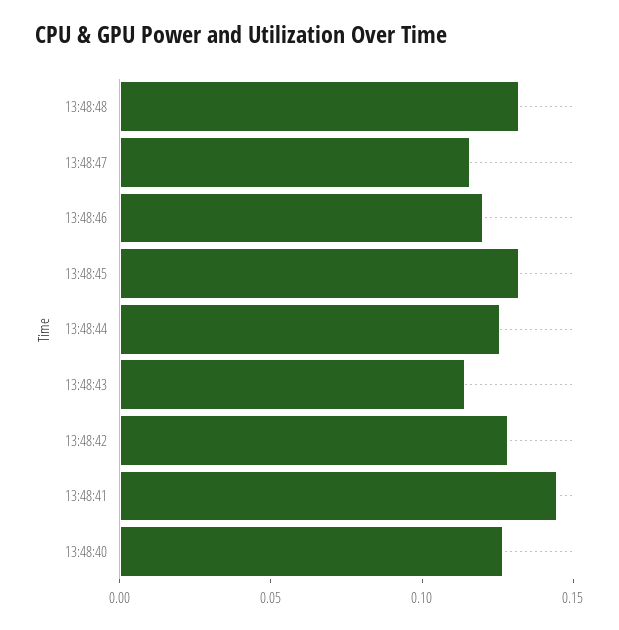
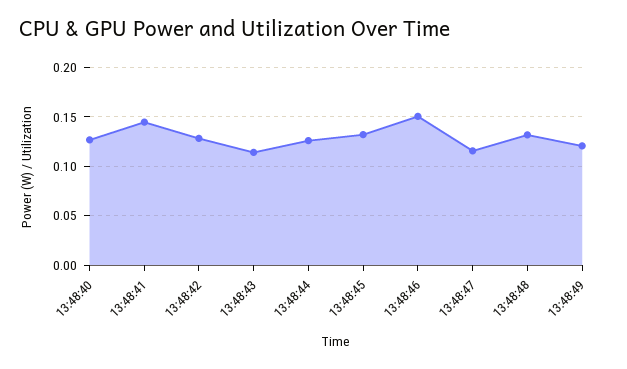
13:48:46: 0.12 -> 0.15
13:48:49: none -> 0.12

